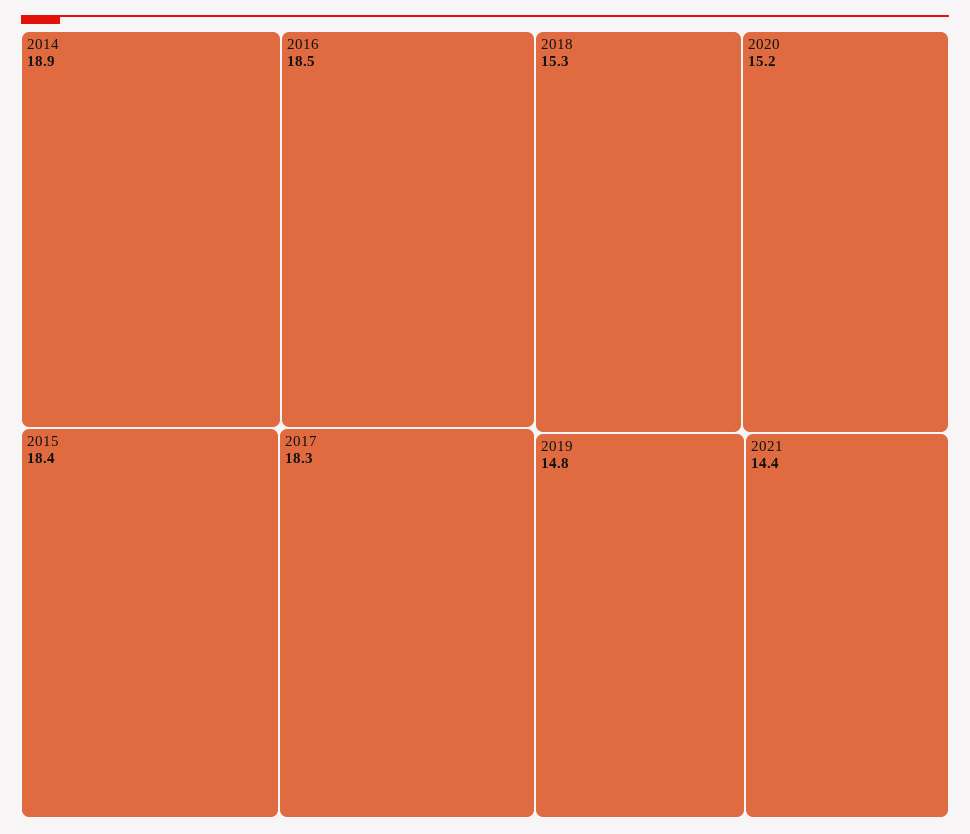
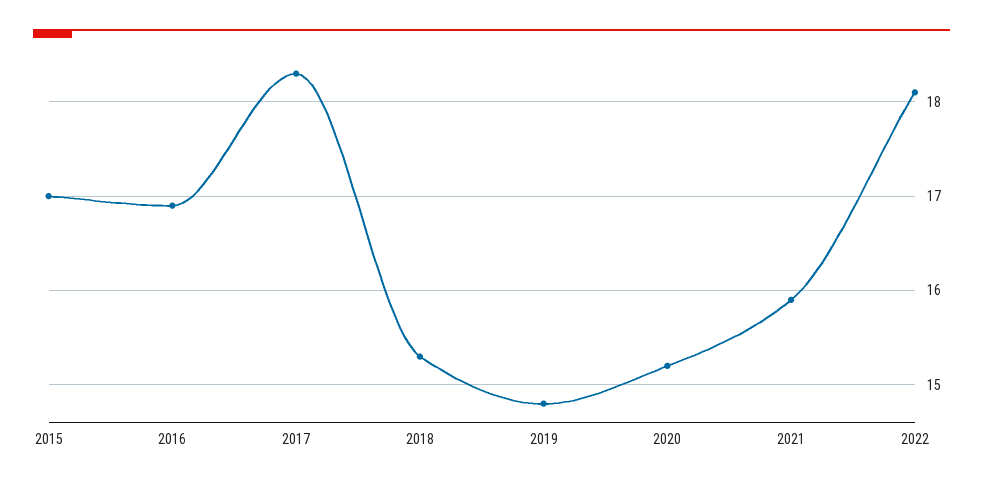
2014: 18.9 -> none
2016: 18.5 -> 16.9
2015: 18.4 -> 17
2021: 14.4 -> 15.9
2022: none -> 18.1

